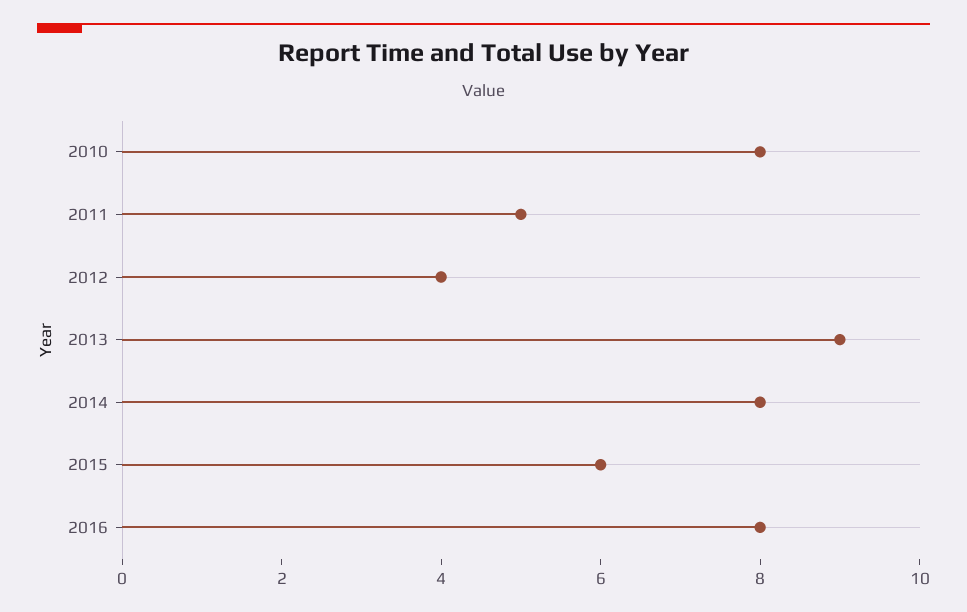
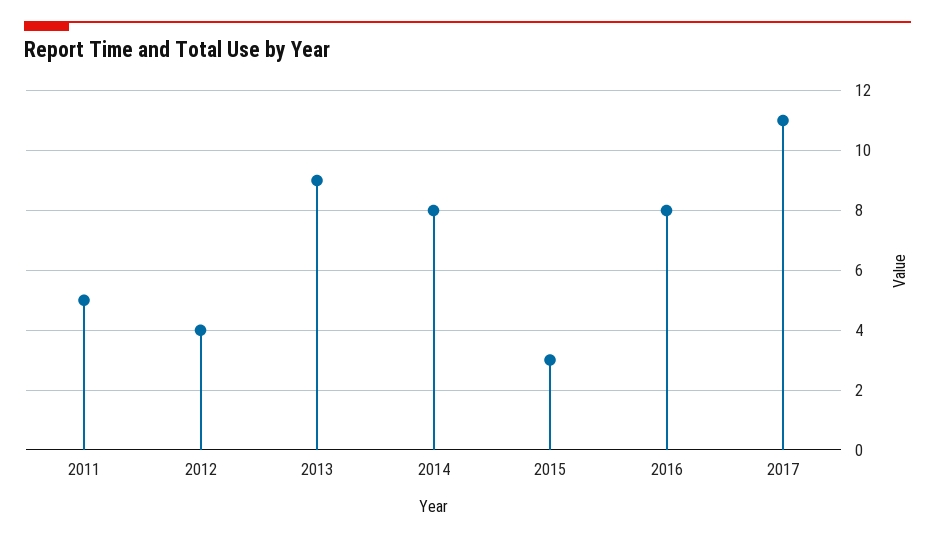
2010: 8 -> none
2015: 6 -> 3
2017: none -> 11

